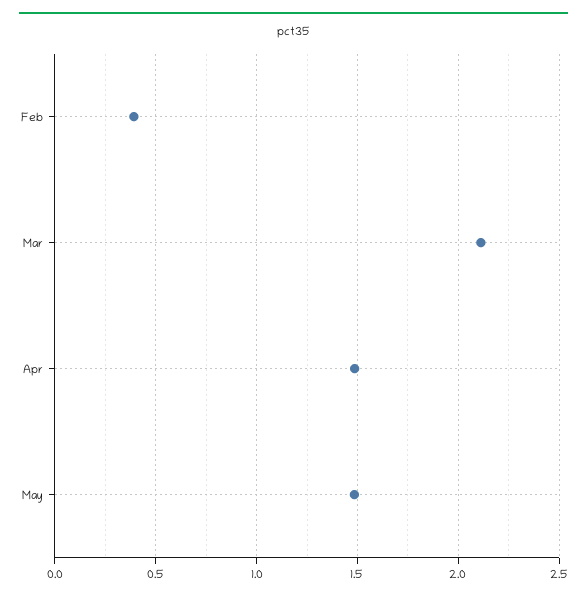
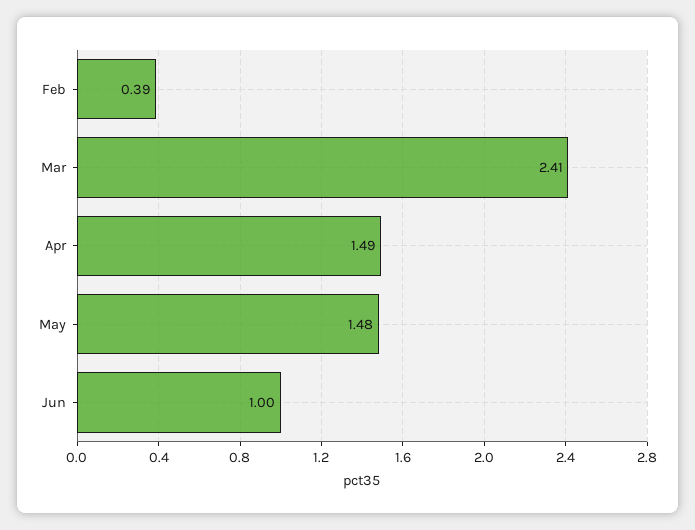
Mar: 2.1 -> 2.41
Jun: none -> 1

